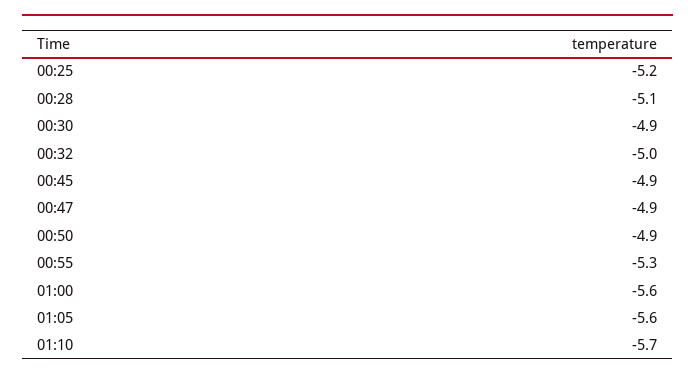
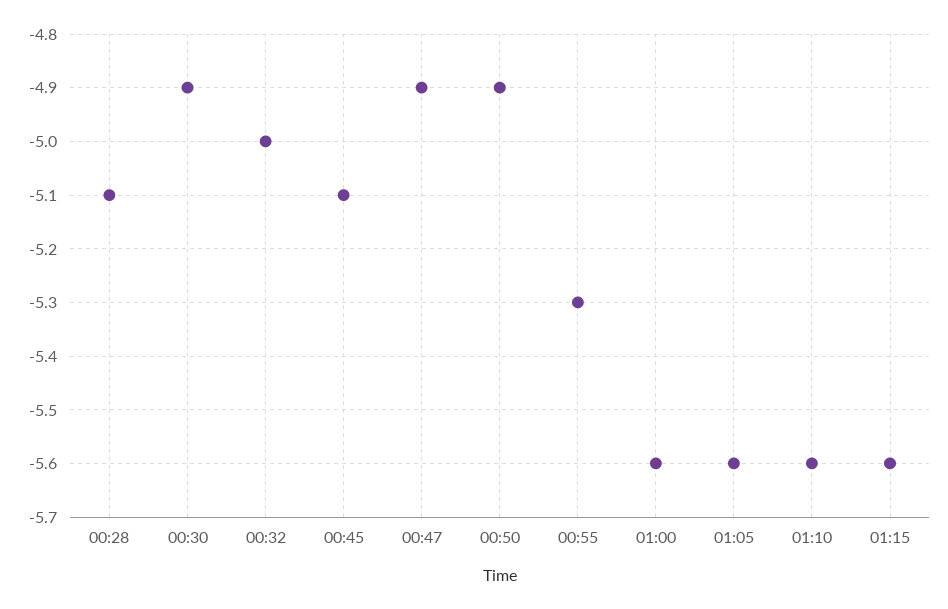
00:25: -5.2 -> none
00:45: -4.9 -> -5.1
01:10: -5.7 -> -5.6
01:15: none -> -5.6

